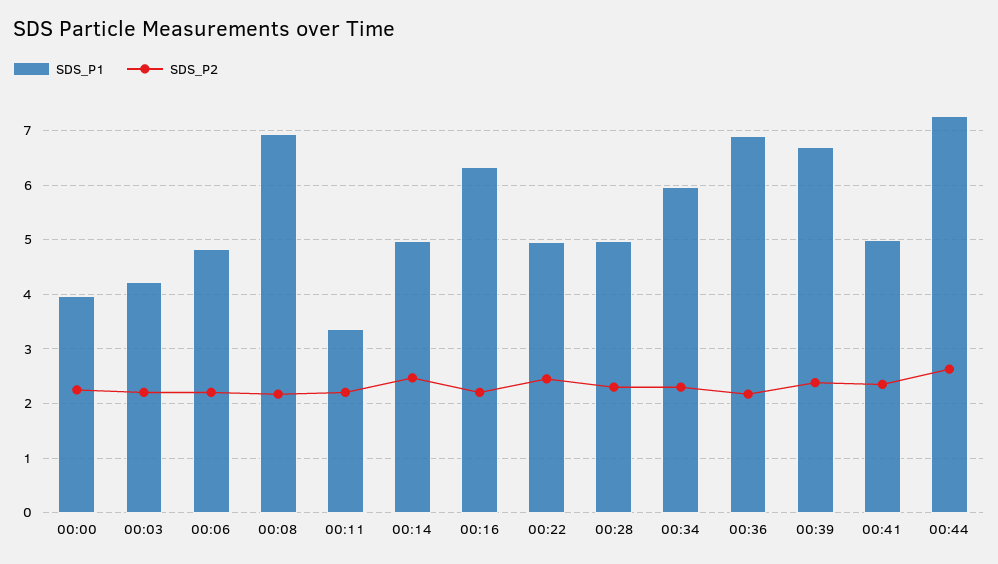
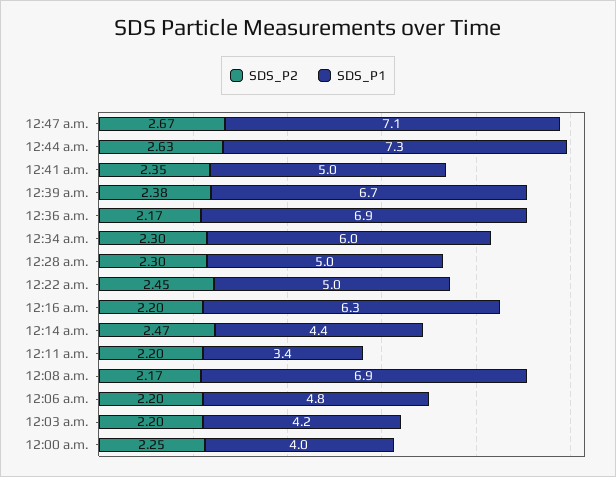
SDS_P1, 00:14: 5 -> 4.4
SDS_P2, 12:47 a.m.: none -> 2.67
SDS_P1, 12:47 a.m.: none -> 7.1

